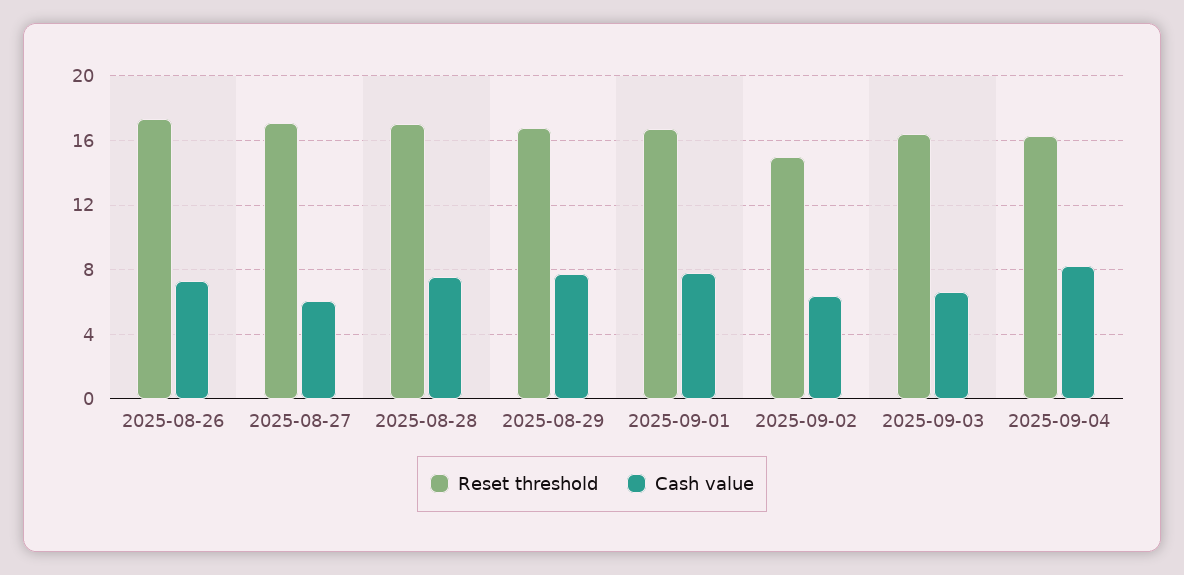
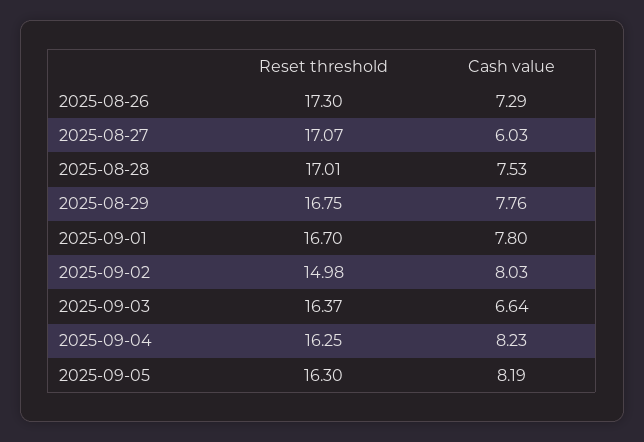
Cash value, 2025-09-02: 6.5 -> 8.03
Reset threshold, 2025-09-05: none -> 16.3
Cash value, 2025-09-05: none -> 8.19

